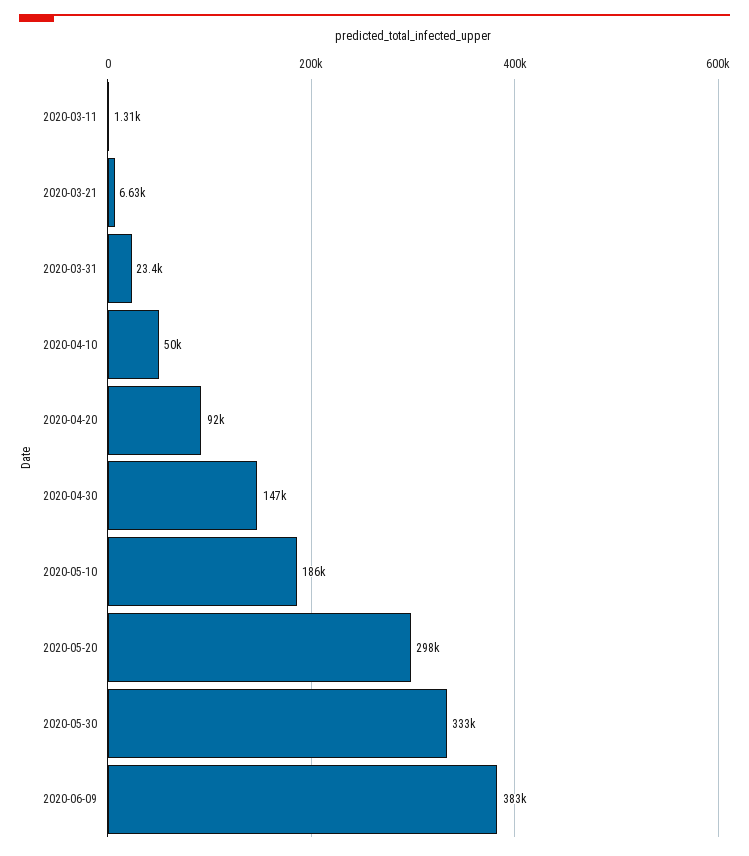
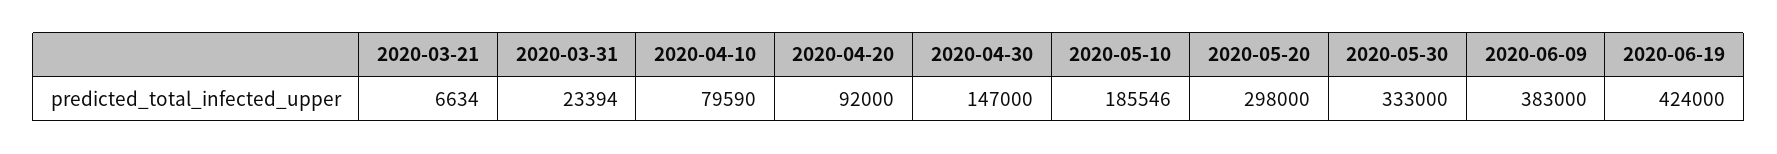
2020-03-11: 1310 -> none
2020-04-10: 50000 -> 79590
2020-06-19: none -> 424000

